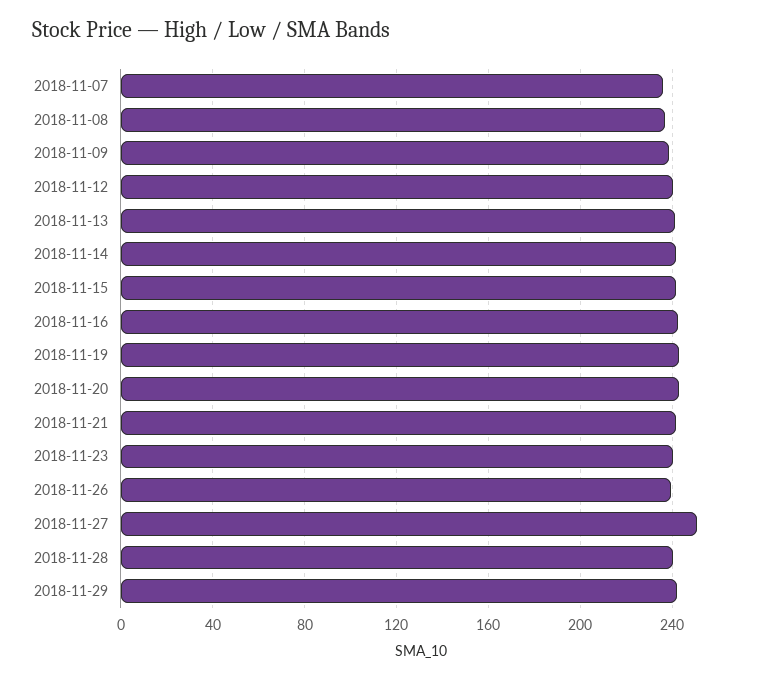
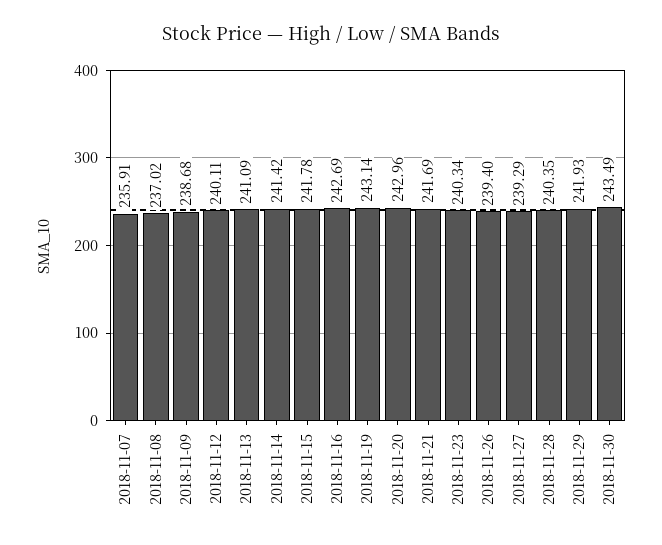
2018-11-27: 250 -> 239.29
2018-11-30: none -> 243.49

